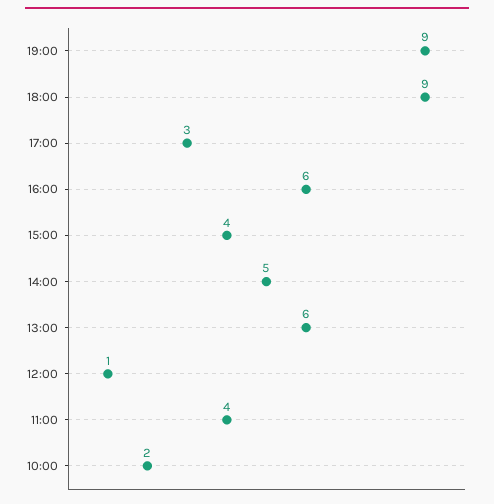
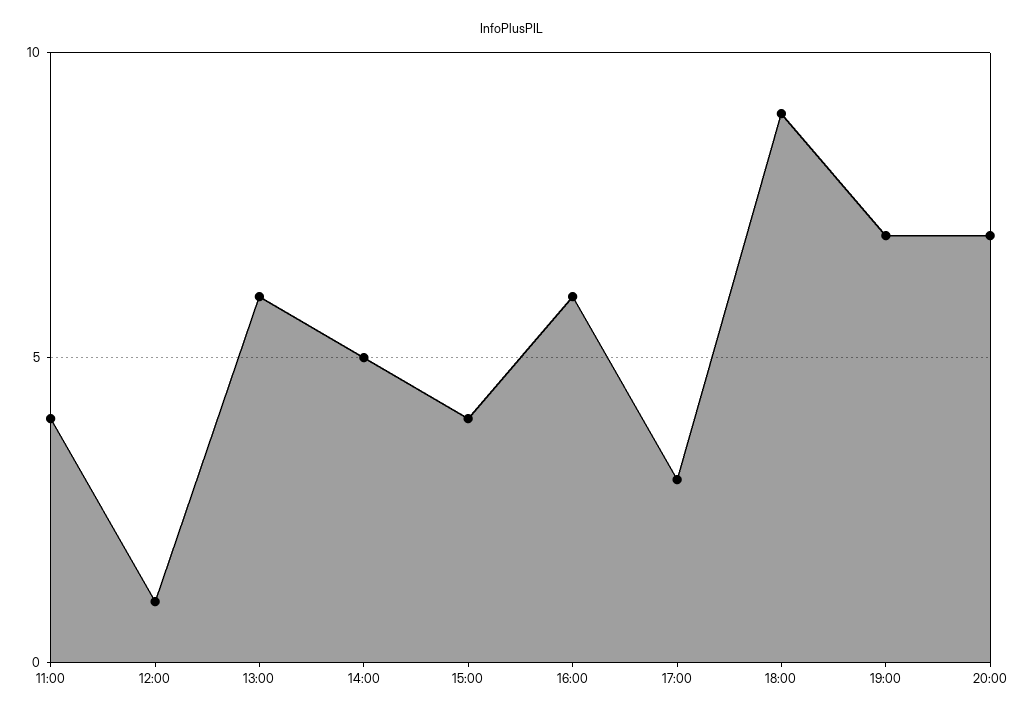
19:00: 9 -> 7
10:00: 2 -> none
20:00: none -> 7

